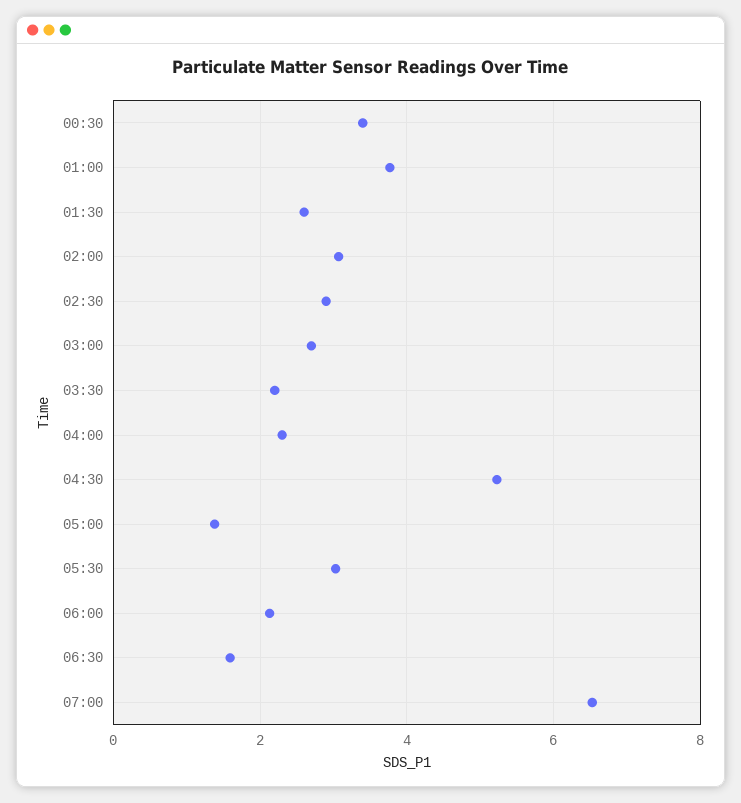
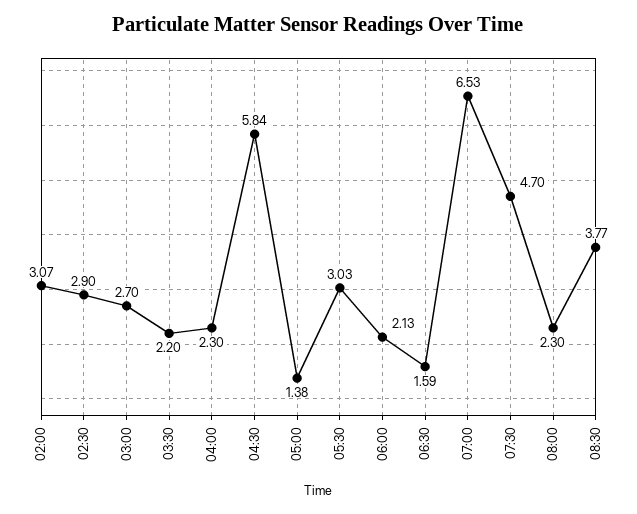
00:30: 3.4 -> none
01:00: 3.8 -> none
01:30: 2.6 -> none
04:30: 5.2 -> 5.84
07:30: none -> 4.7
08:00: none -> 2.3
08:30: none -> 3.77

